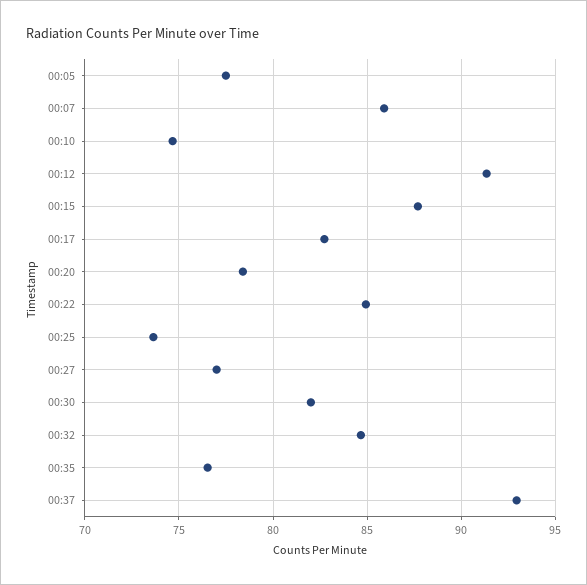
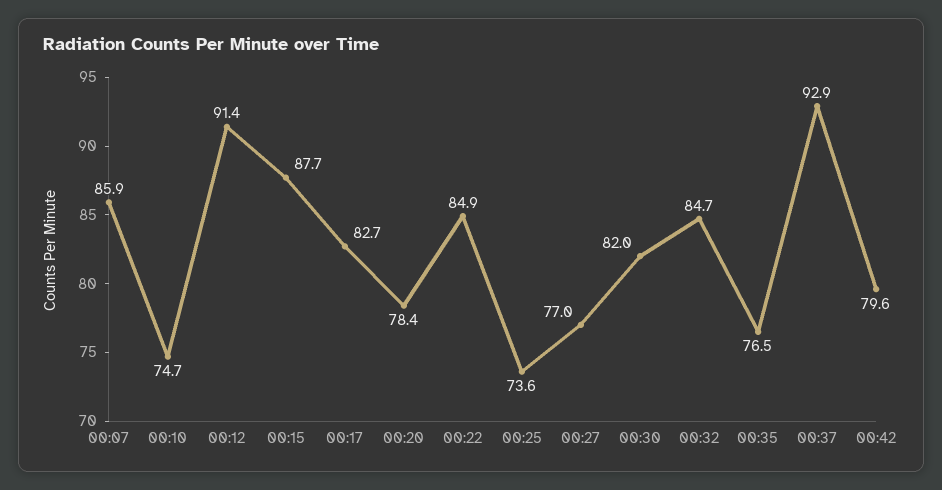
00:05: 77.5 -> none
00:42: none -> 79.6

